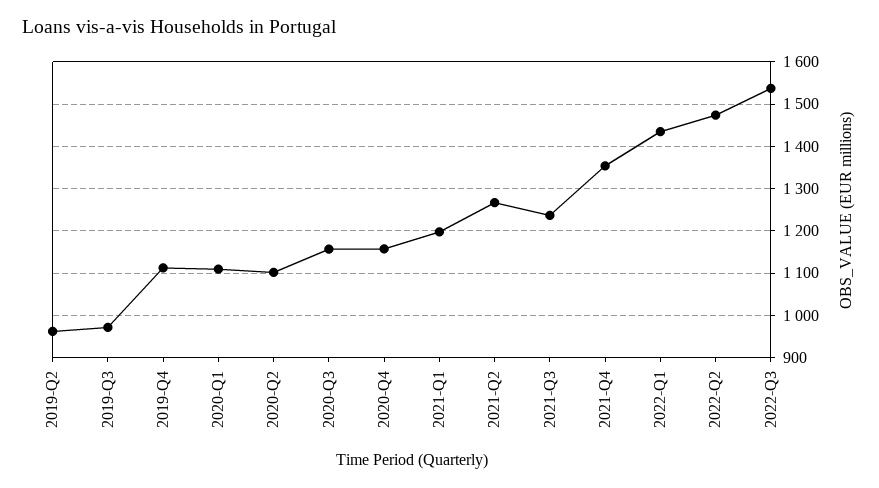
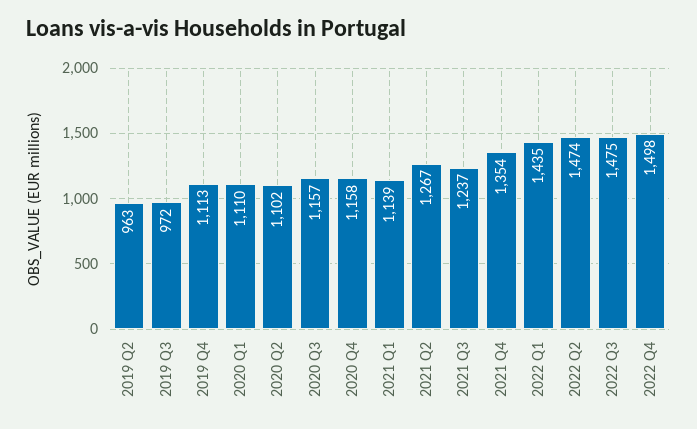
2021-Q1: 1200 -> 1139
2022-Q3: 1540 -> 1475
2022 Q4: none -> 1498

